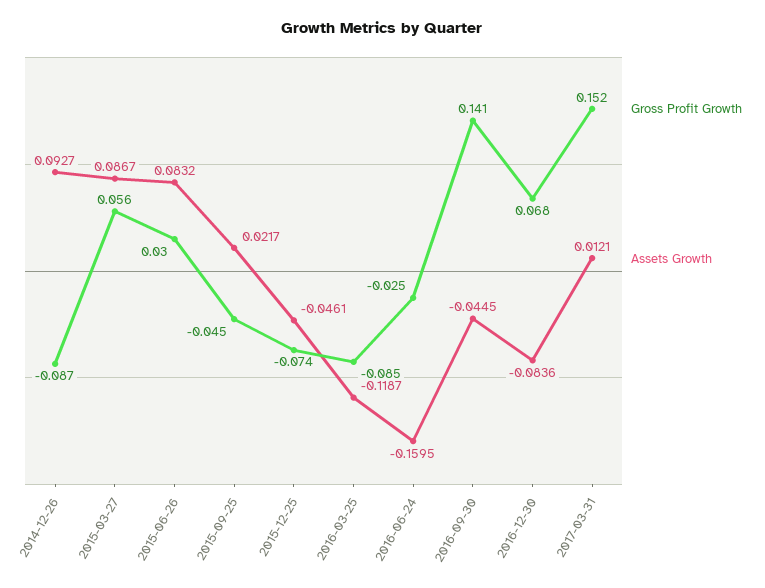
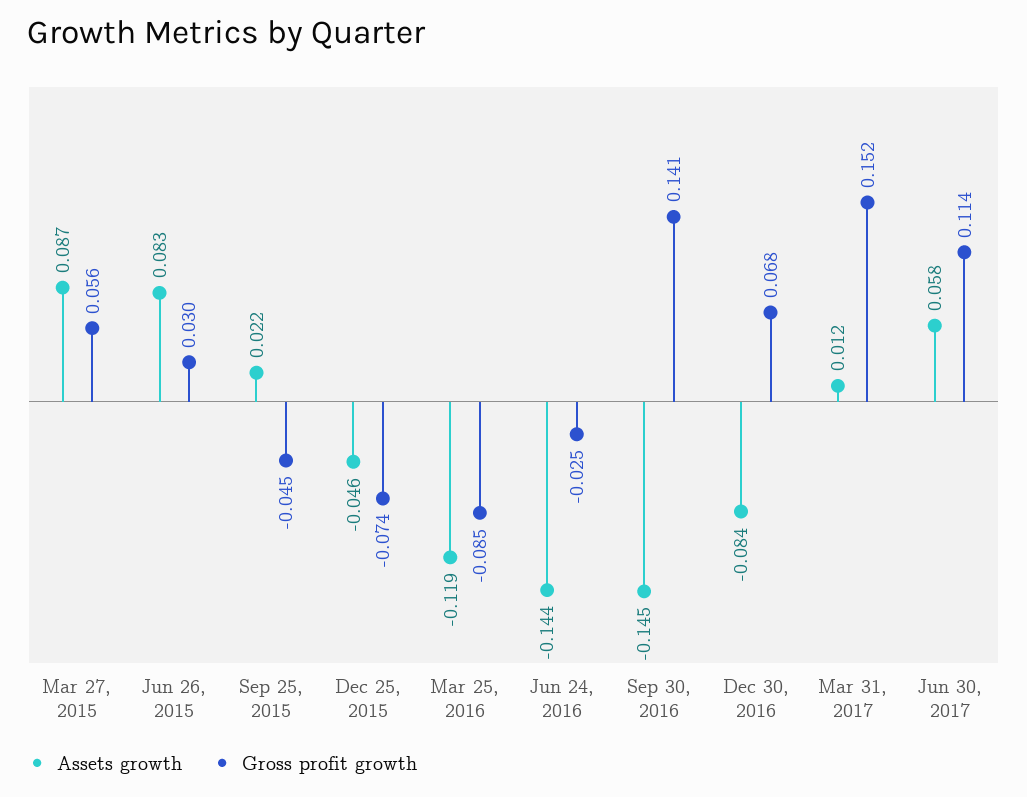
Gross Profit Growth, 2014-12-26: -0.087 -> none
Assets Growth, 2014-12-26: 0.0927 -> none
Assets Growth, 2016-06-24: -0.1595 -> -0.144
Assets Growth, 2016-09-30: -0.0445 -> -0.145
Assets Growth, Jun 30, 2017: none -> 0.058
Gross Profit Growth, Jun 30, 2017: none -> 0.114

